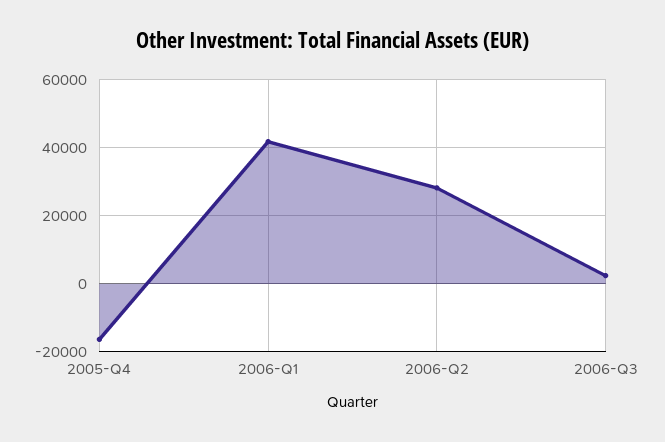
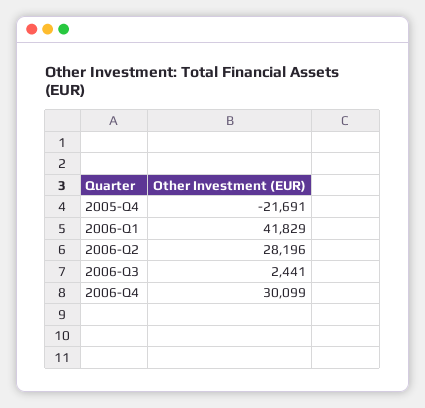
2005-Q4: -16000 -> -21691
2006-Q4: none -> 30099

